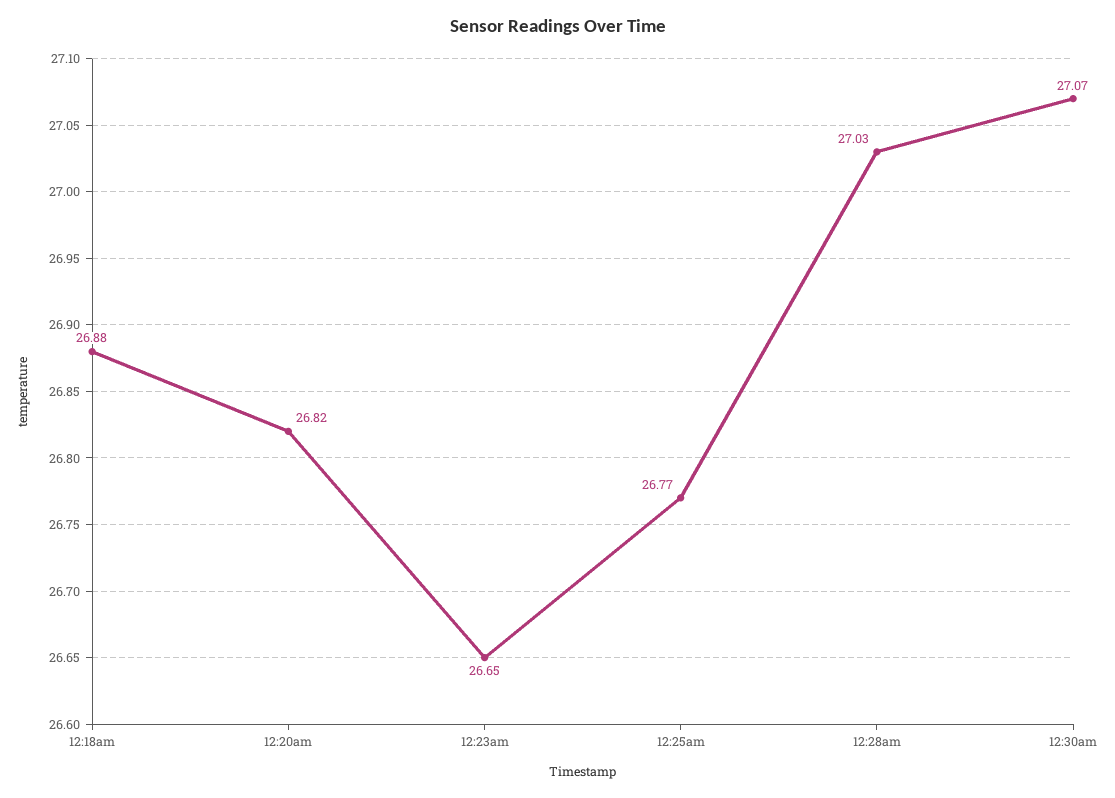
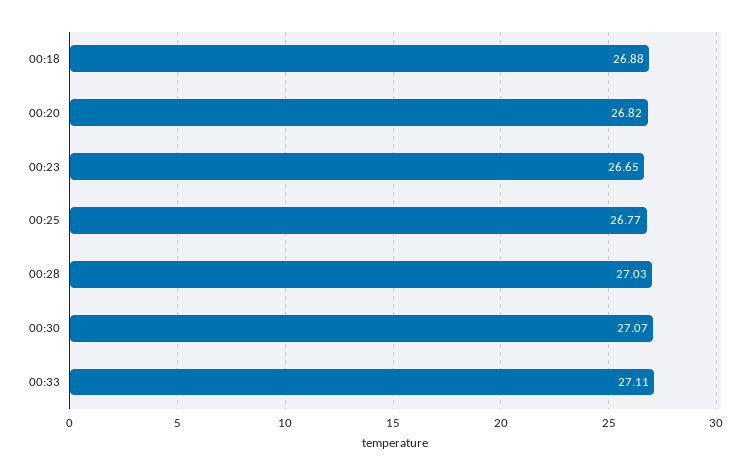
00:33: none -> 27.11

